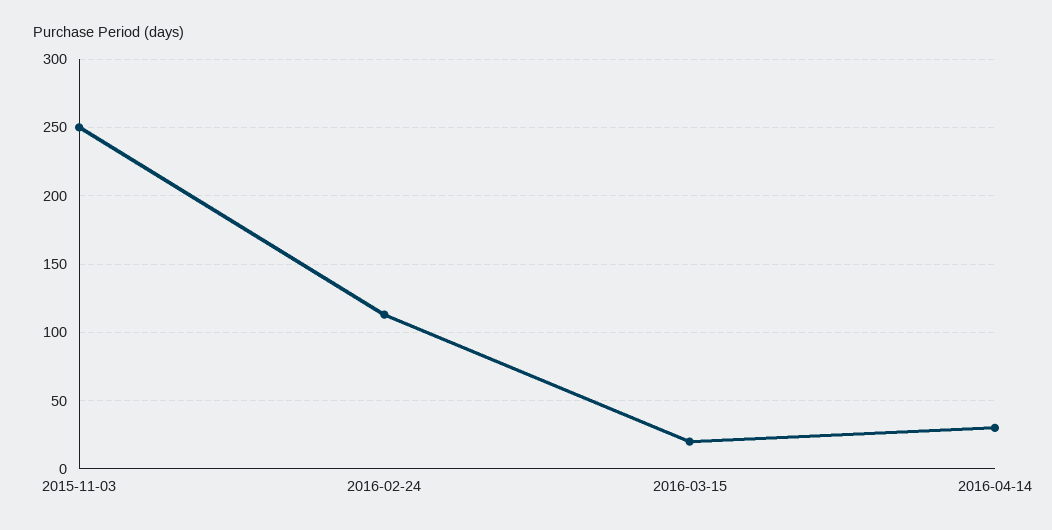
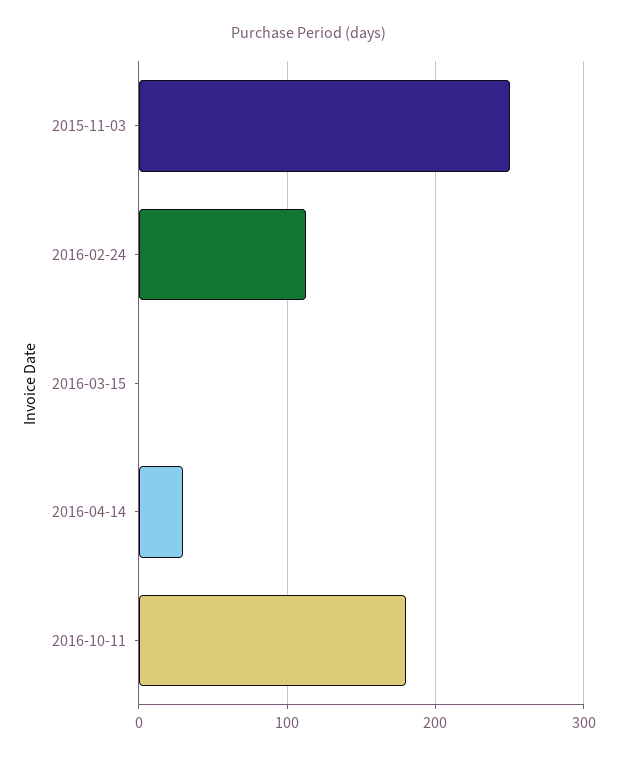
2016-03-15: 20 -> 0
2016-10-11: none -> 180

